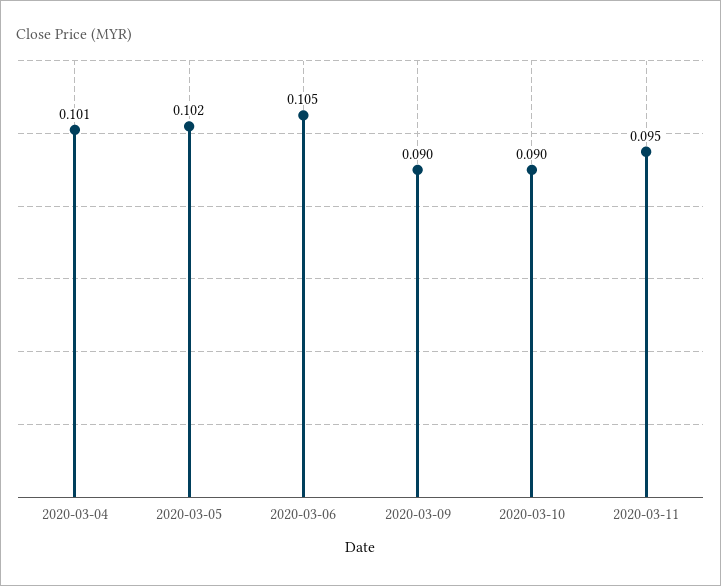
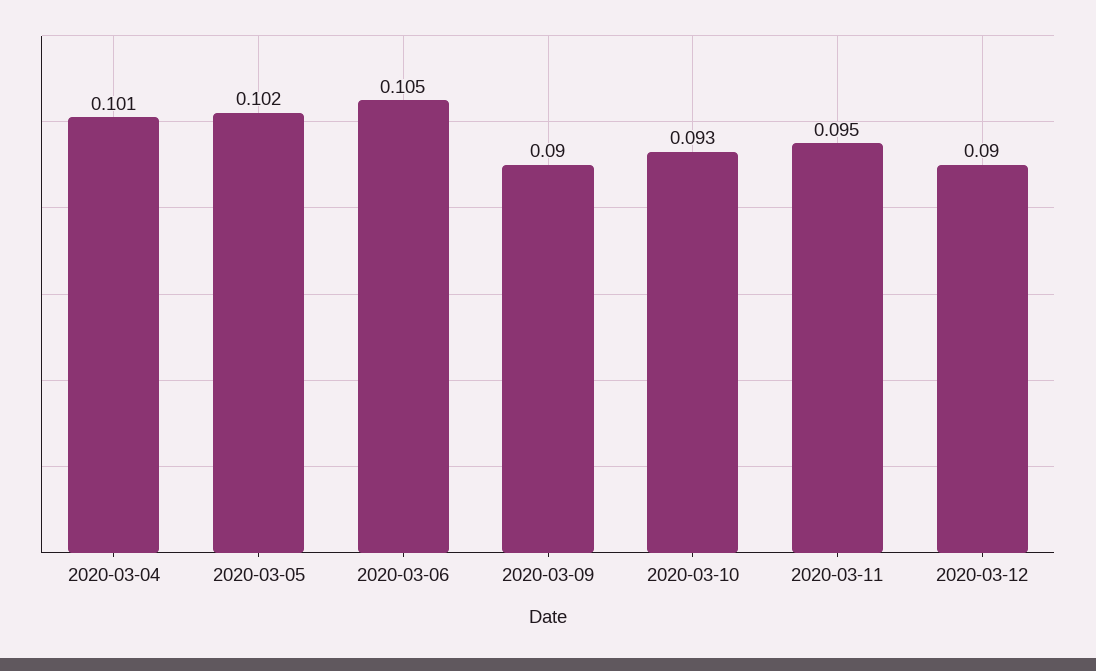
2020-03-10: 0.09 -> 0.093
2020-03-12: none -> 0.09

